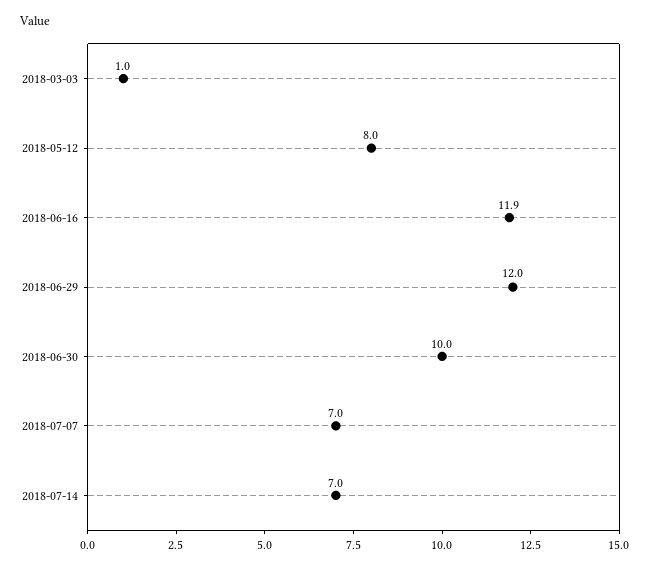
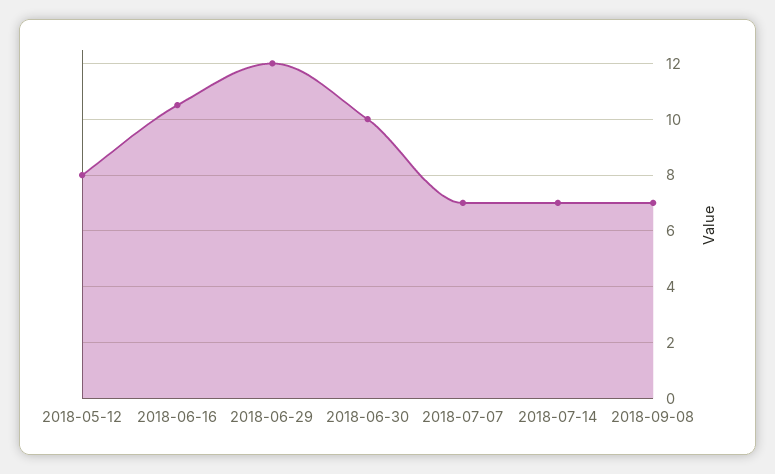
2018-03-03: 1 -> none
2018-06-16: 11.9 -> 10.5
2018-09-08: none -> 7

